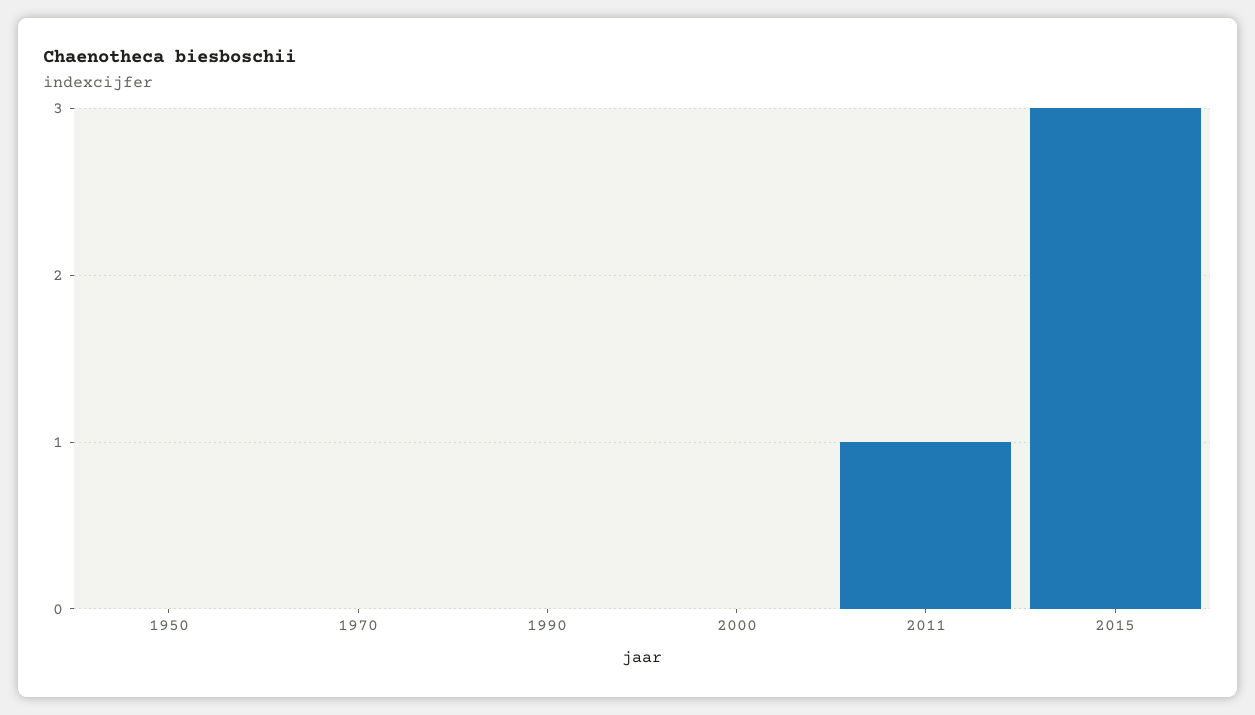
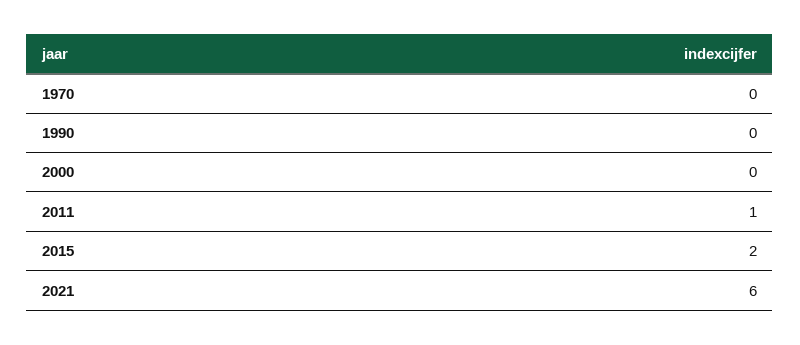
1950: 0 -> none
2015: 3 -> 2
2021: none -> 6

